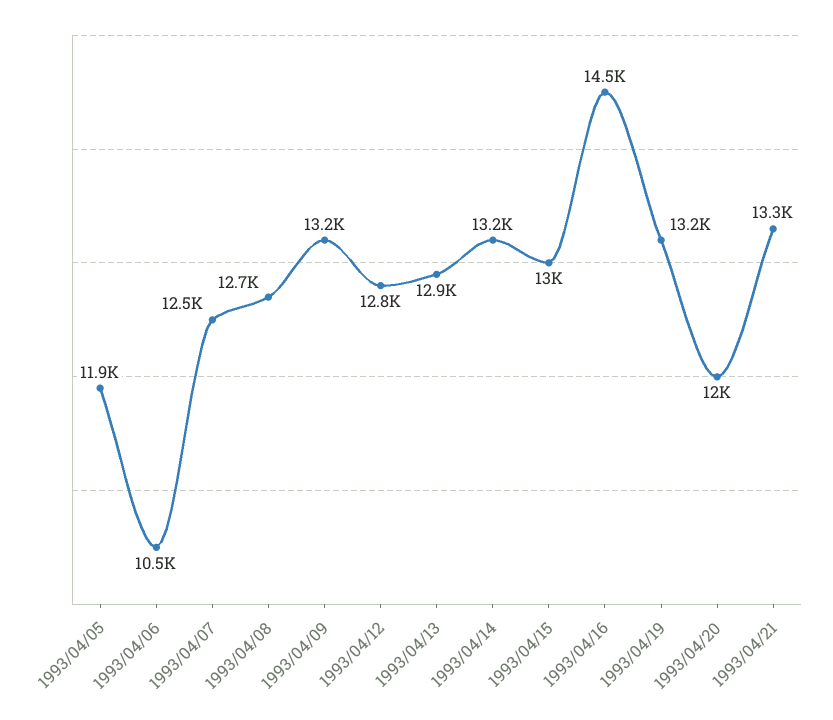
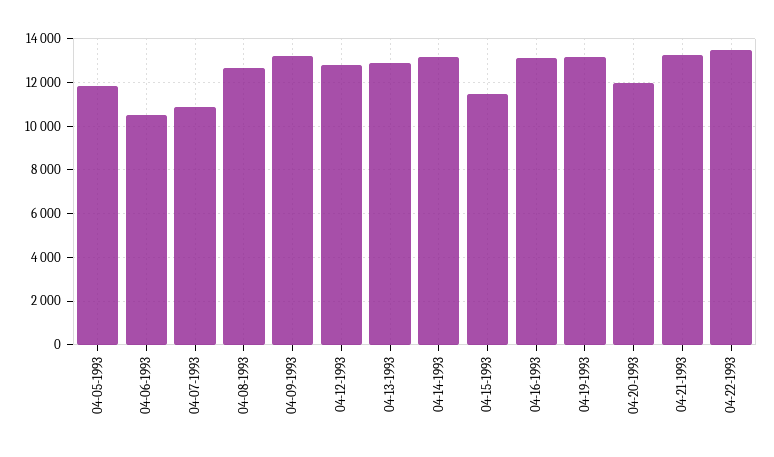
1993/04/07: 12500 -> 11000
1993/04/15: 13000 -> 11500
1993/04/16: 14500 -> 13000
04-22-1993: none -> 13500

